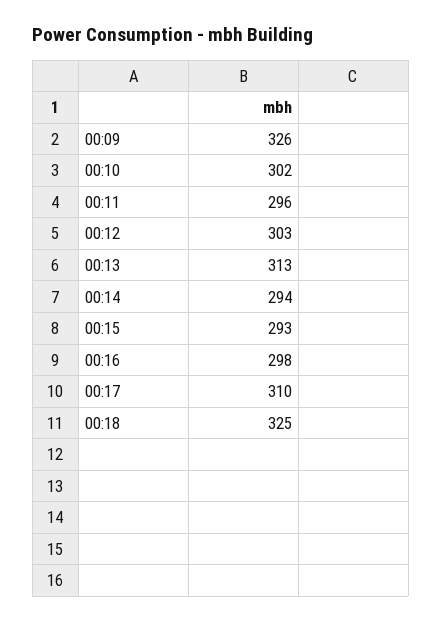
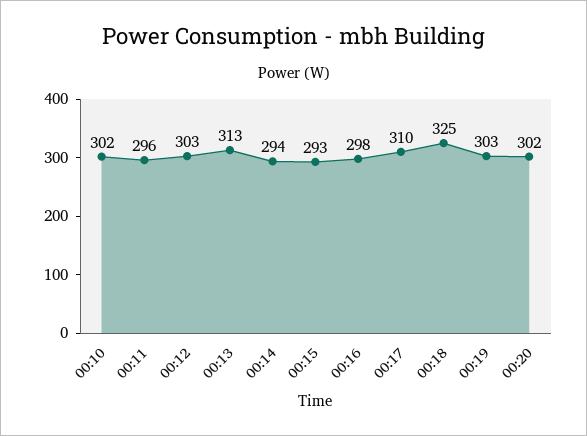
00:09: 326 -> none
00:19: none -> 303
00:20: none -> 302

